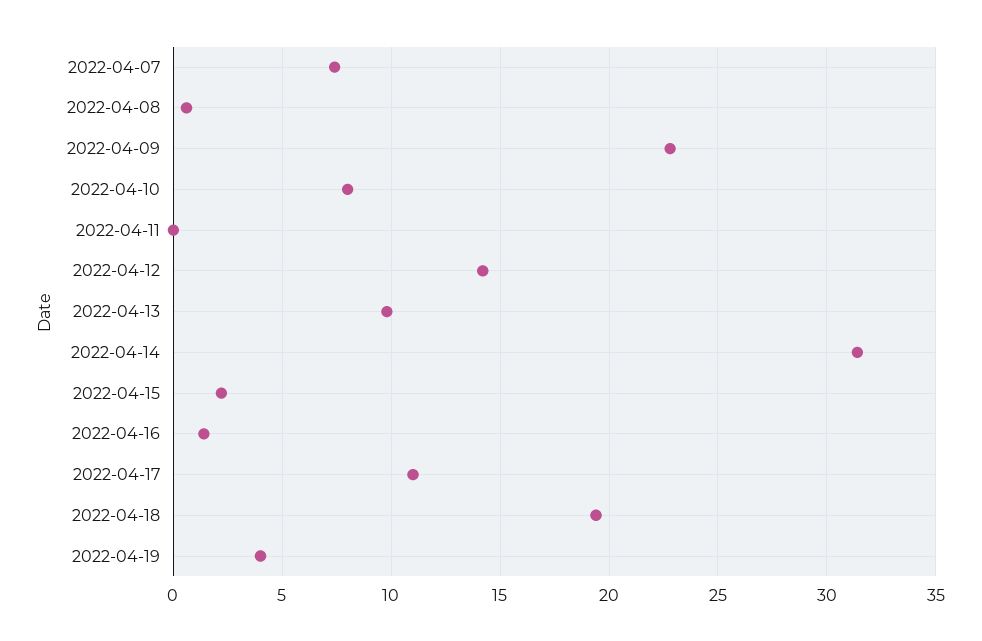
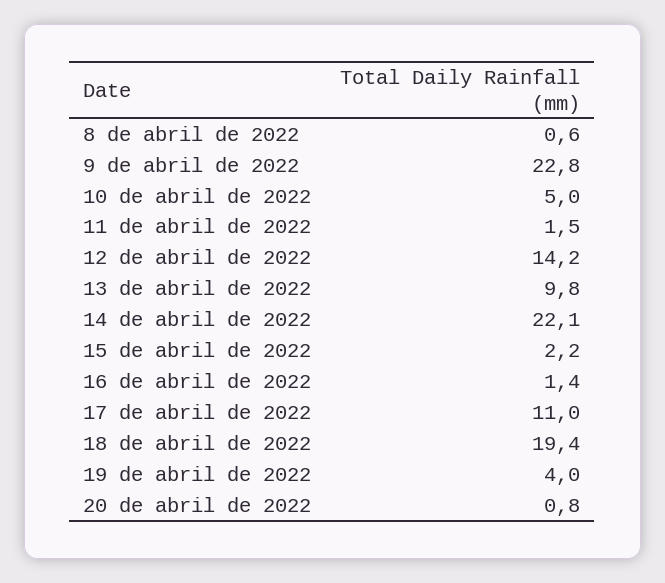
2022-04-07: 7.5 -> none
2022-04-10: 8 -> 5
2022-04-11: 0 -> 1.5
2022-04-14: 31.5 -> 22.1
20 de abril de 2022: none -> 0.8

